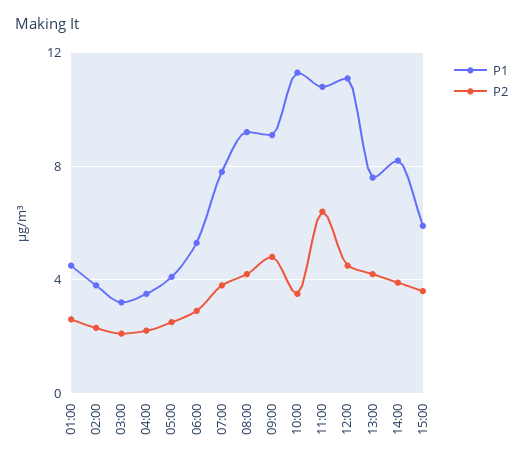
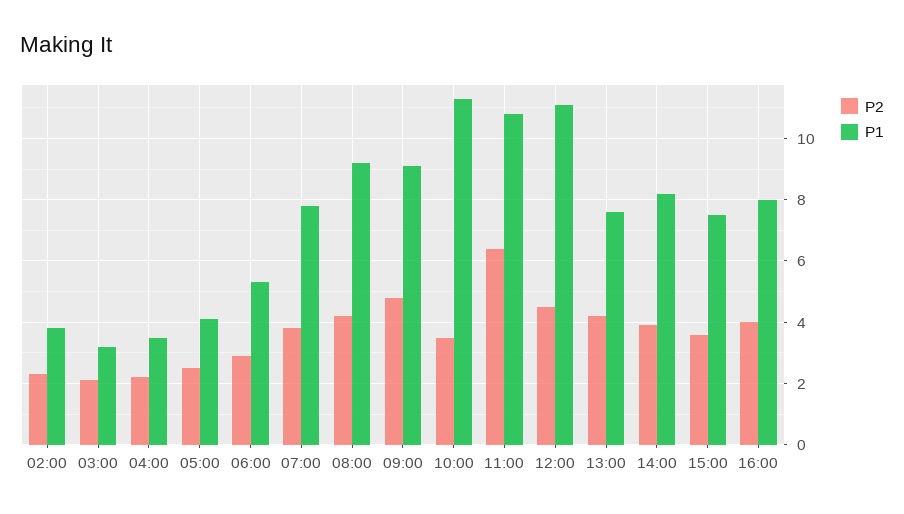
P1, 01:00: 4.5 -> none
P2, 01:00: 2.5 -> none
P1, 15:00: 6 -> 7.5
P2, 16:00: none -> 4
P1, 16:00: none -> 8

